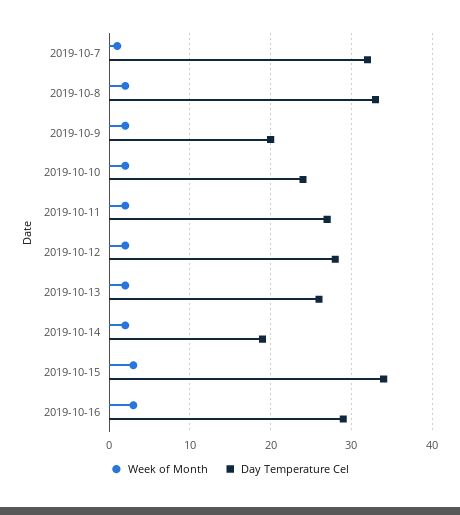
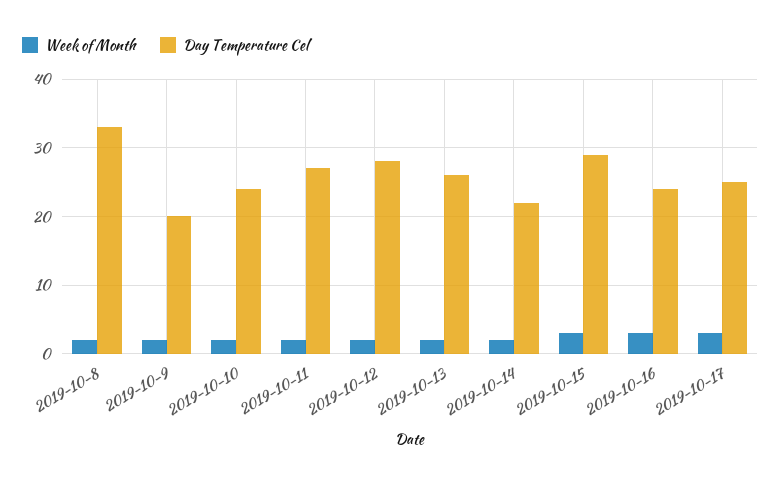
Week of Month, 2019-10-7: 1 -> none
Day Temperature Cel, 2019-10-7: 32 -> none
Day Temperature Cel, 2019-10-14: 19 -> 22
Day Temperature Cel, 2019-10-15: 34 -> 29
Day Temperature Cel, 2019-10-16: 29 -> 24
Week of Month, 2019-10-17: none -> 3
Day Temperature Cel, 2019-10-17: none -> 25

